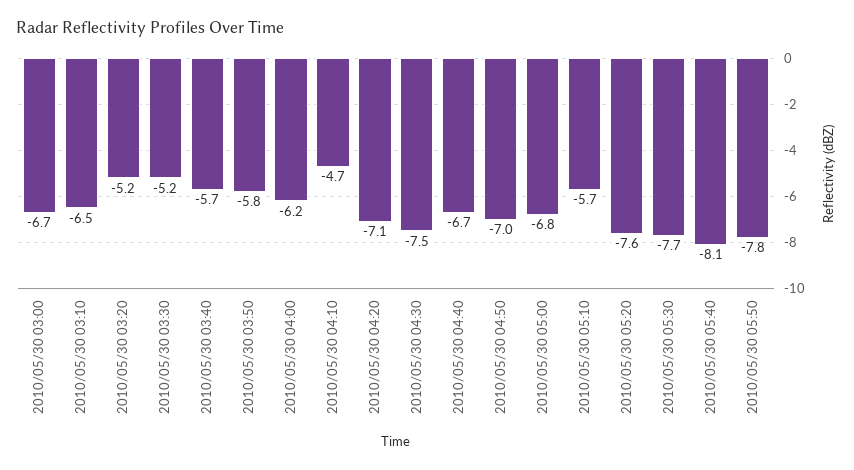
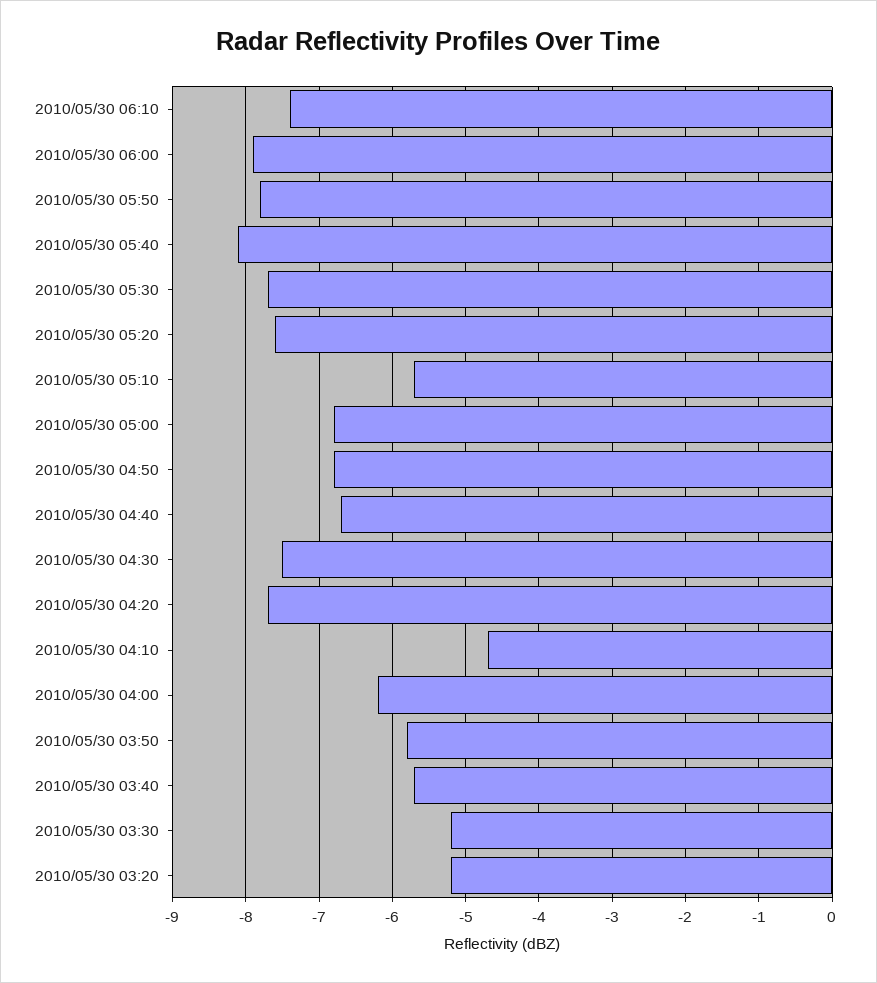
2010/05/30 03:00: -6.7 -> none
2010/05/30 03:10: -6.5 -> none
2010/05/30 04:20: -7.1 -> -7.7
2010/05/30 04:50: -7 -> -6.8
2010/05/30 06:10: none -> -7.4
2010/05/30 06:00: none -> -7.9

